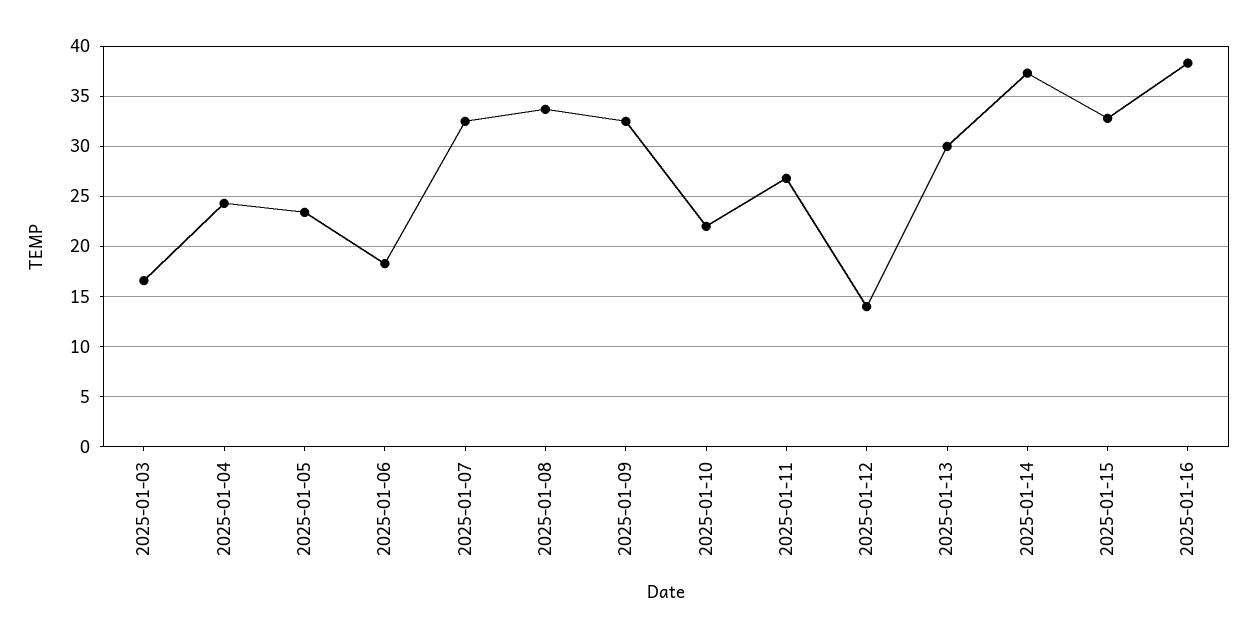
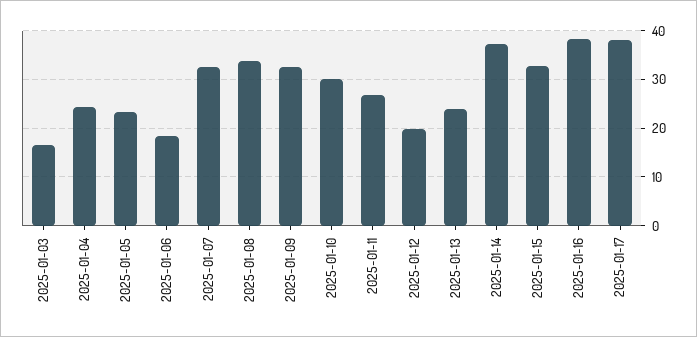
2025-01-10: 22 -> 30
2025-01-12: 14 -> 20
2025-01-13: 30 -> 24
2025-01-17: none -> 38

